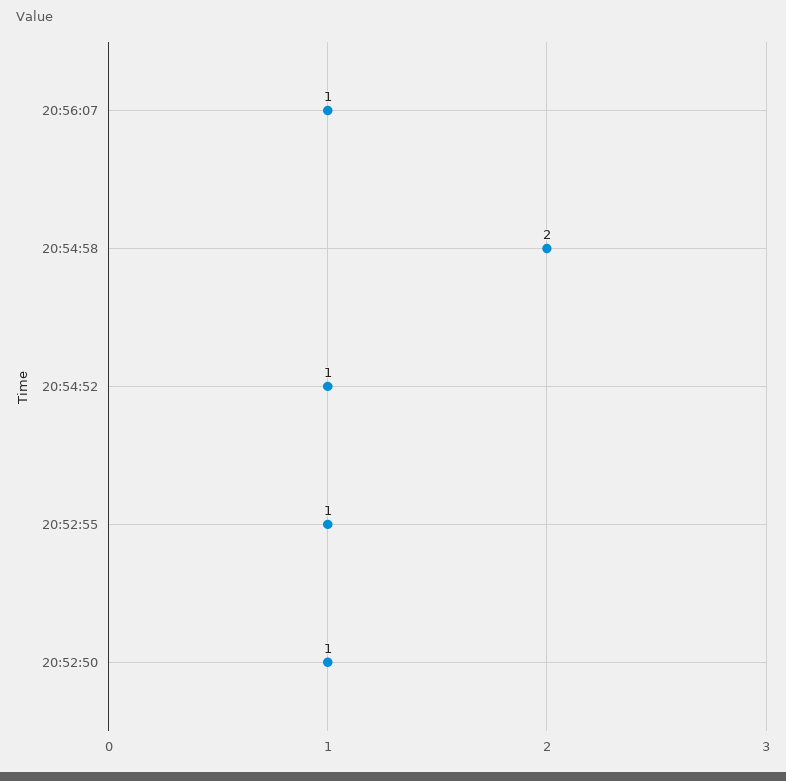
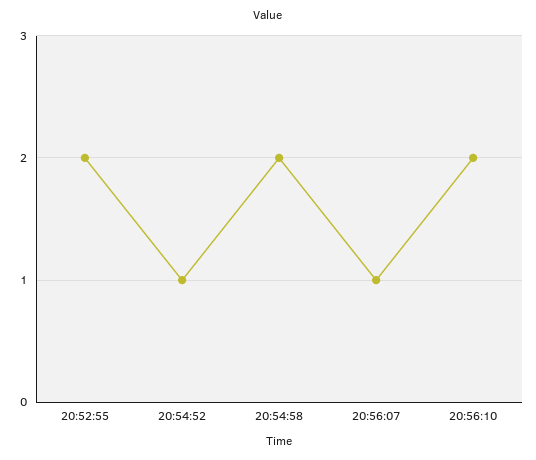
20:52:55: 1 -> 2
20:52:50: 1 -> none
20:56:10: none -> 2

